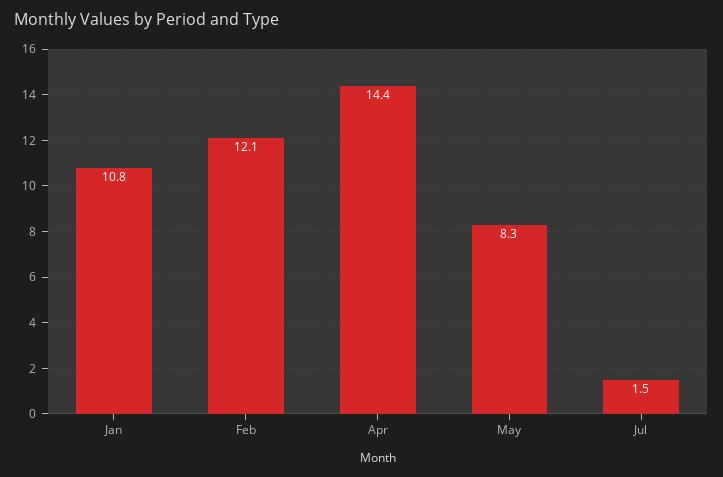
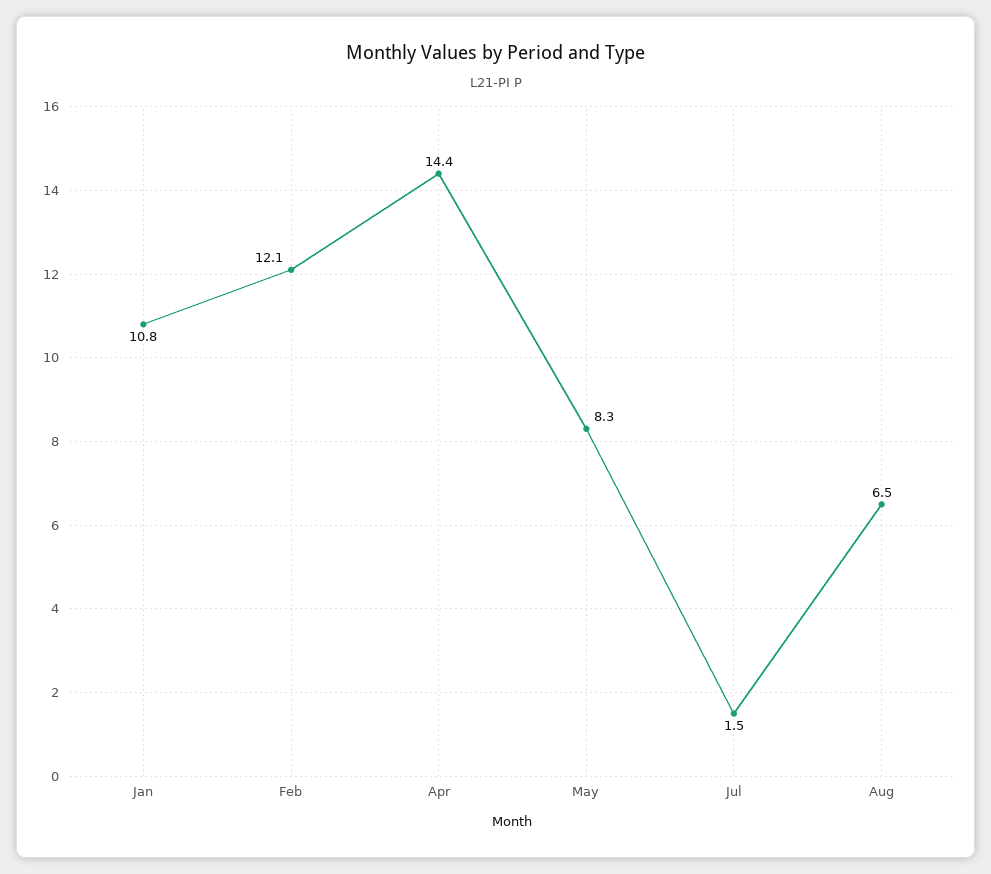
Aug: none -> 6.5

